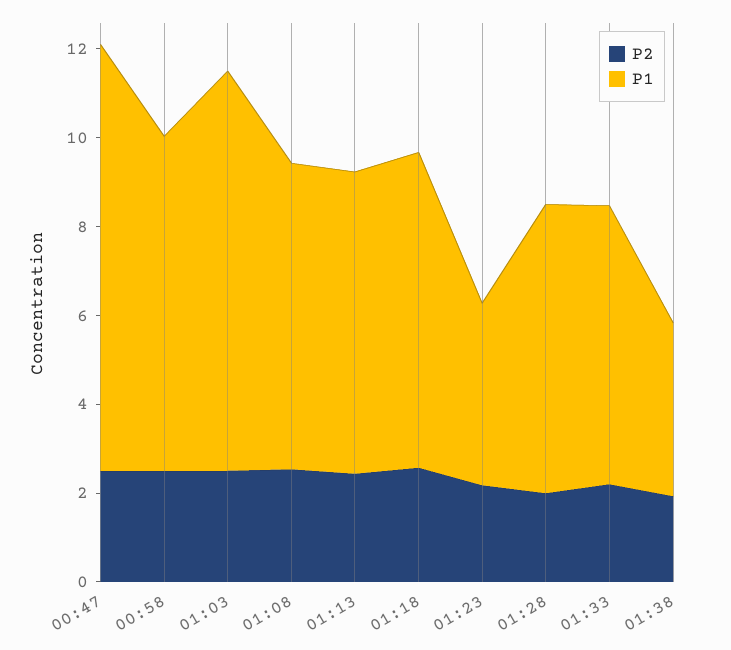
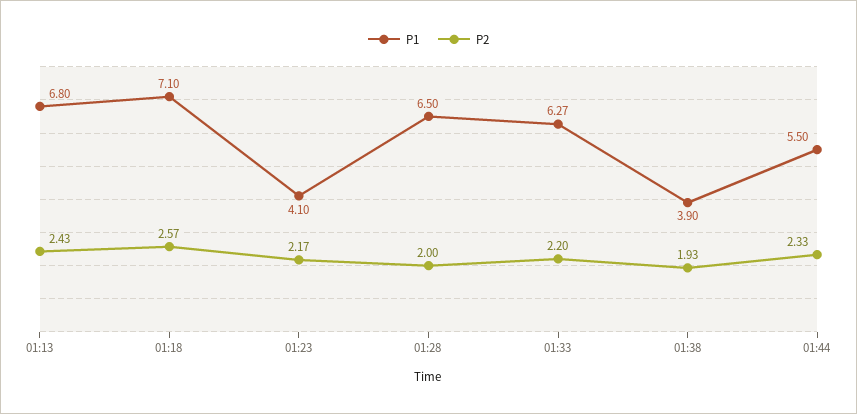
P2, 00:47: 2.5 -> none
P1, 00:47: 9.5 -> none
P2, 00:58: 2.5 -> none
P1, 00:58: 7.5 -> none
P2, 01:03: 2.5 -> none
P1, 01:03: 9 -> none
P2, 01:08: 2.5 -> none
P1, 01:08: 7 -> none
P1, 01:44: none -> 5.5
P2, 01:44: none -> 2.33

